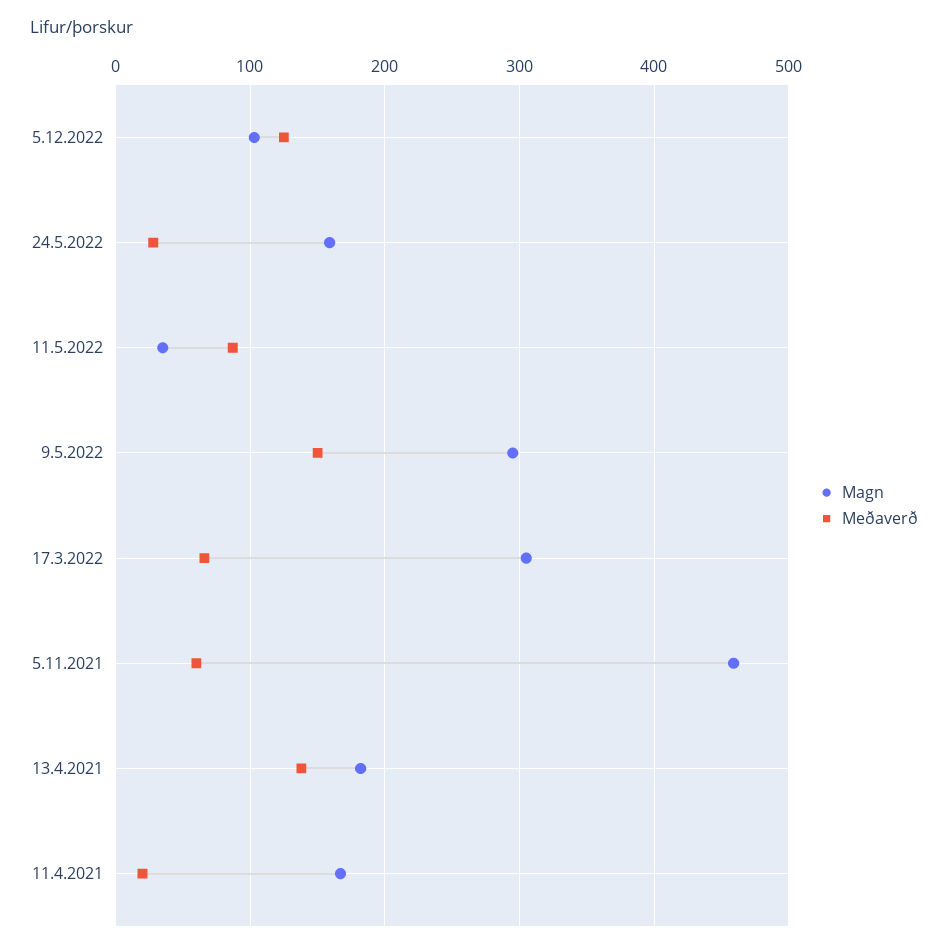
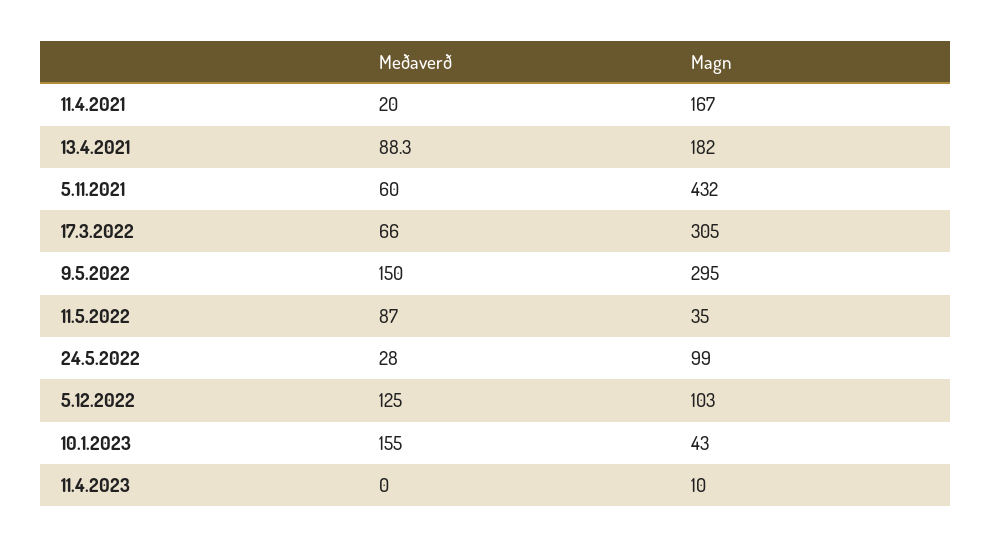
Magn, 24.5.2022: 160 -> 99
Magn, 5.11.2021: 460 -> 432
Meðaverð, 13.4.2021: 140 -> 88.3
Meðaverð, 10.1.2023: none -> 155
Magn, 10.1.2023: none -> 43
Meðaverð, 11.4.2023: none -> 0
Magn, 11.4.2023: none -> 10

